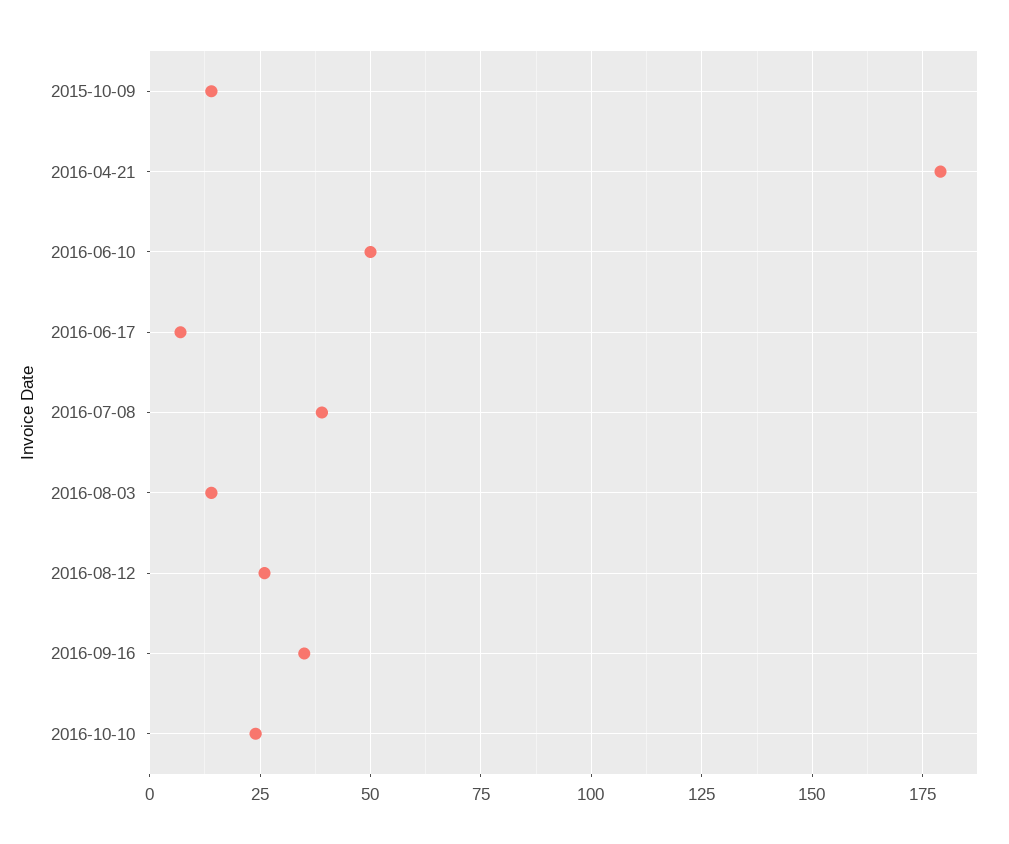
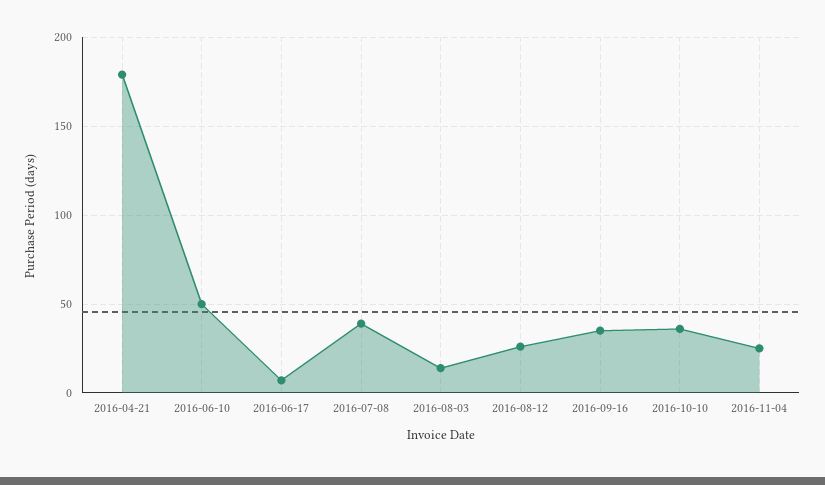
2015-10-09: 15 -> none
2016-10-10: 25 -> 35
2016-11-04: none -> 25

